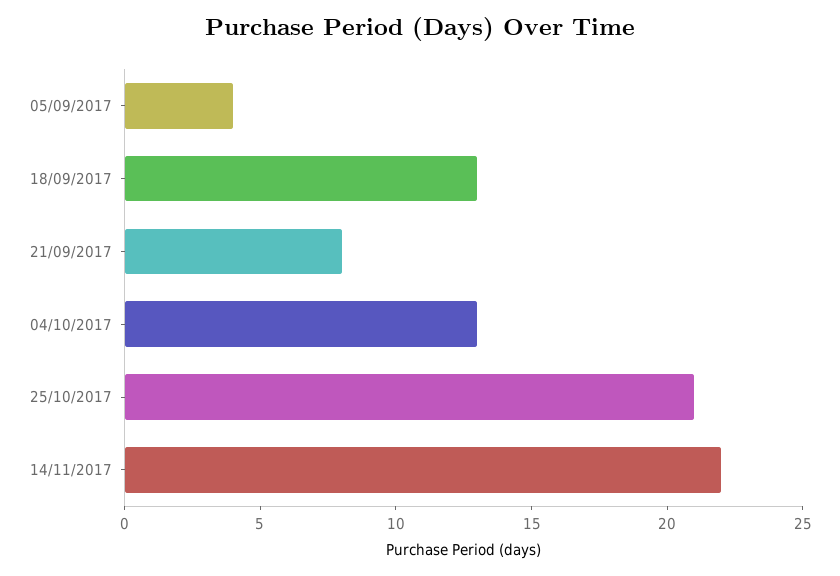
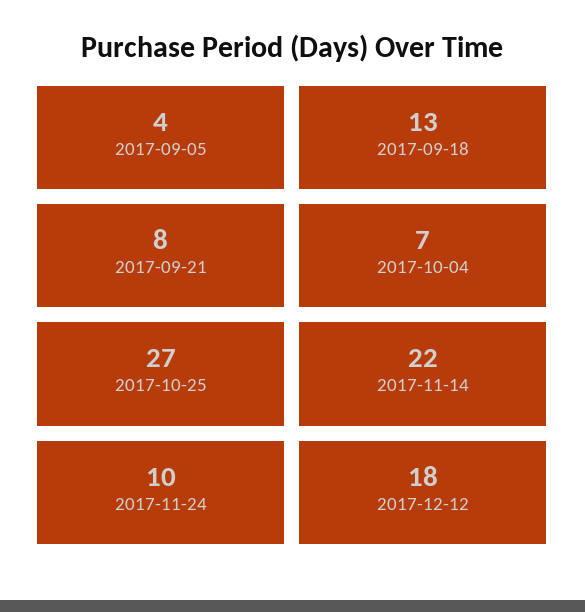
04/10/2017: 13 -> 7
25/10/2017: 21 -> 27
2017-11-24: none -> 10
2017-12-12: none -> 18

